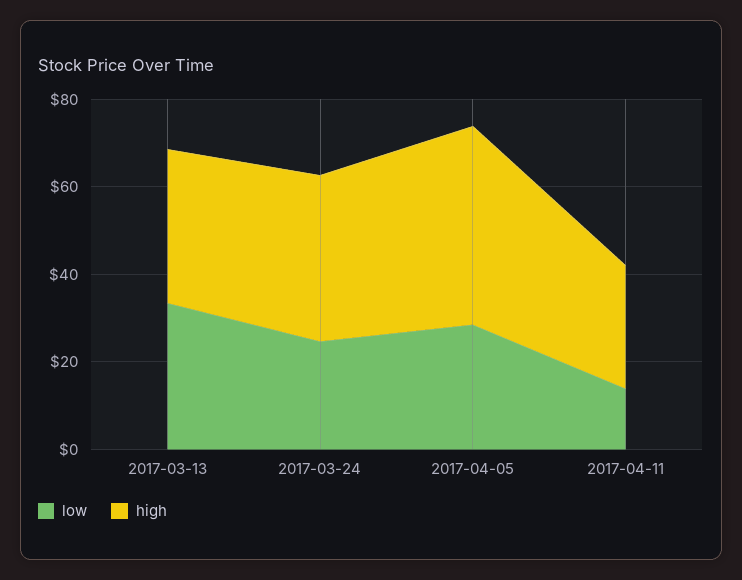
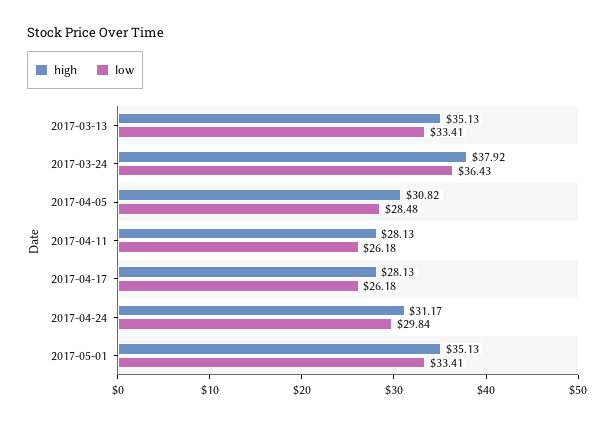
low, 2017-03-24: 25 -> 36.43
high, 2017-04-05: 45 -> 30.82
low, 2017-04-11: 15 -> 26.18
high, 2017-04-17: none -> 28.13
low, 2017-04-17: none -> 26.18
high, 2017-04-24: none -> 31.17
low, 2017-04-24: none -> 29.84
high, 2017-05-01: none -> 35.13
low, 2017-05-01: none -> 33.41

